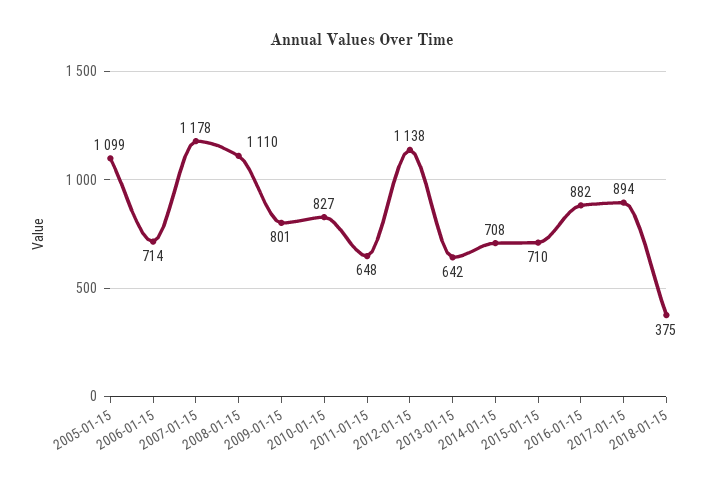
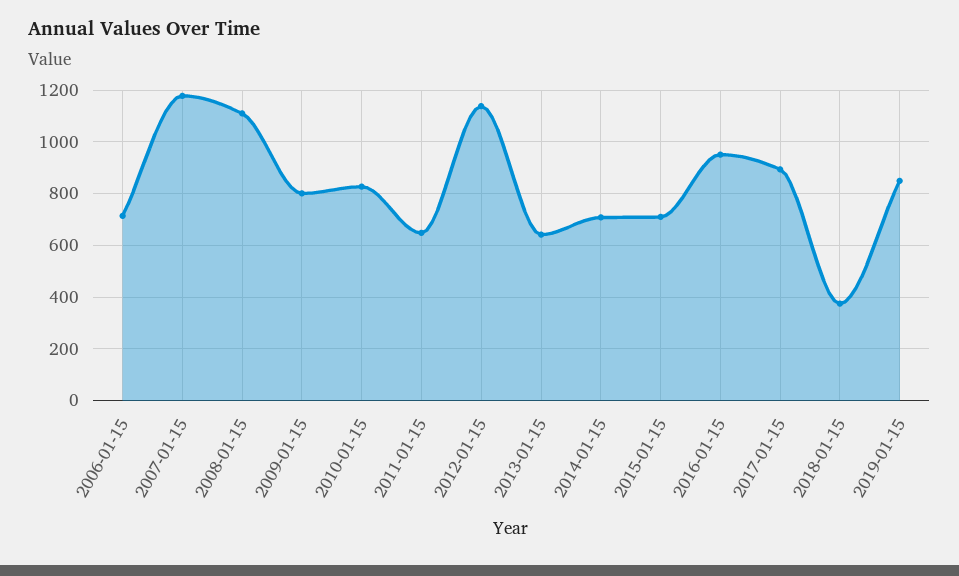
2005-01-15: 1099 -> none
2016-01-15: 882 -> 950
2019-01-15: none -> 850

